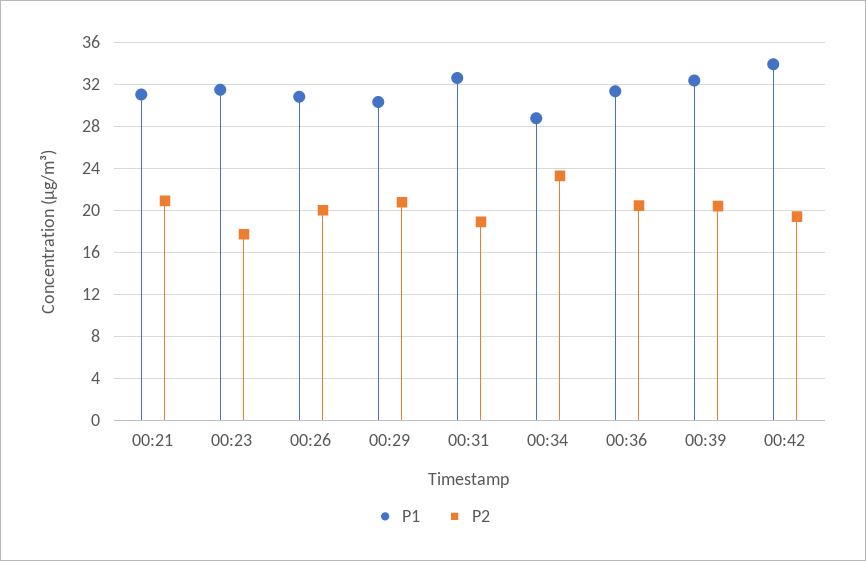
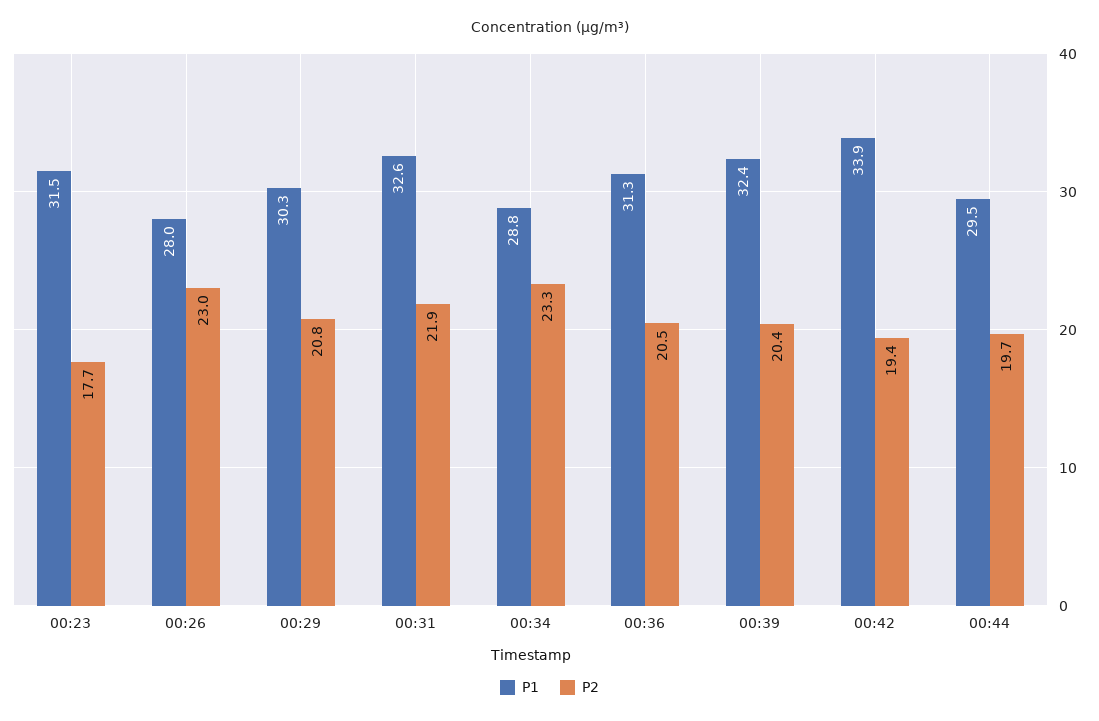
P1, 00:21: 31 -> none
P2, 00:21: 21 -> none
P1, 00:26: 31 -> 28
P2, 00:26: 20 -> 23
P2, 00:31: 19 -> 21.9
P1, 00:44: none -> 29.5
P2, 00:44: none -> 19.7

